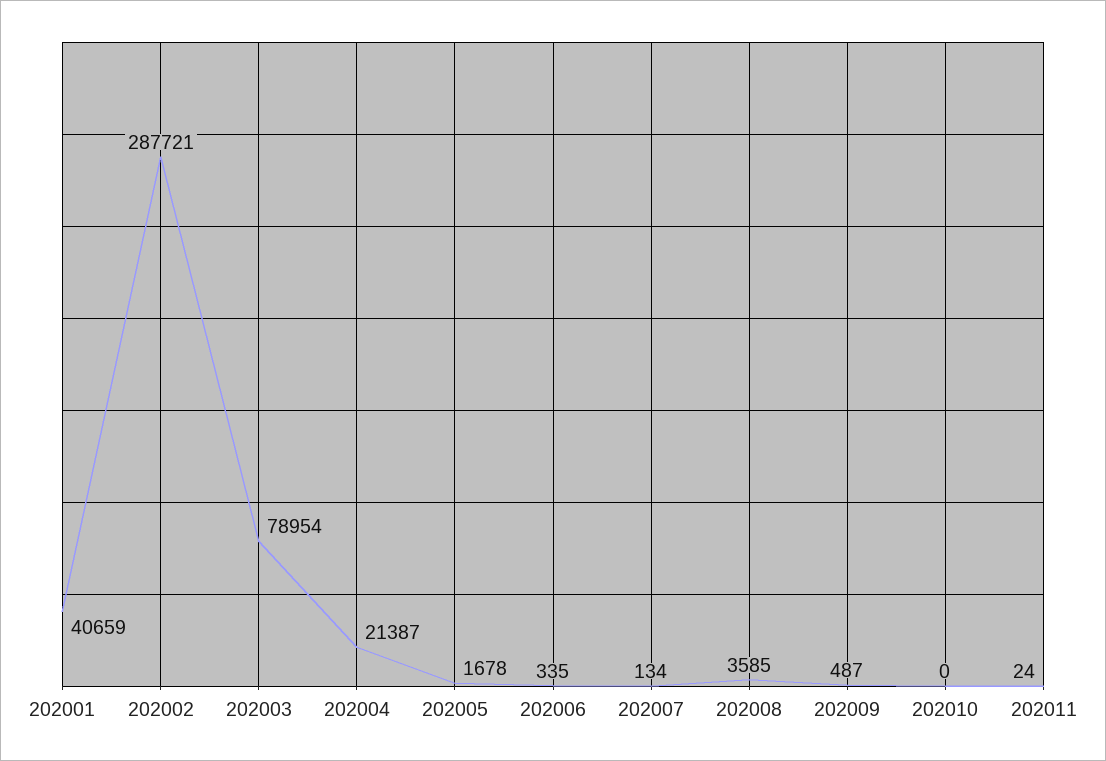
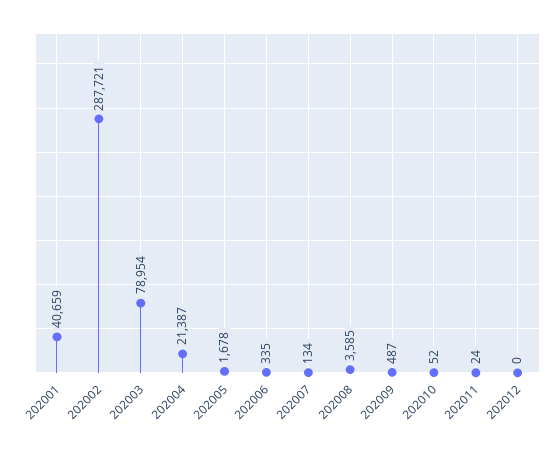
202010: 0 -> 52
202012: none -> 0

